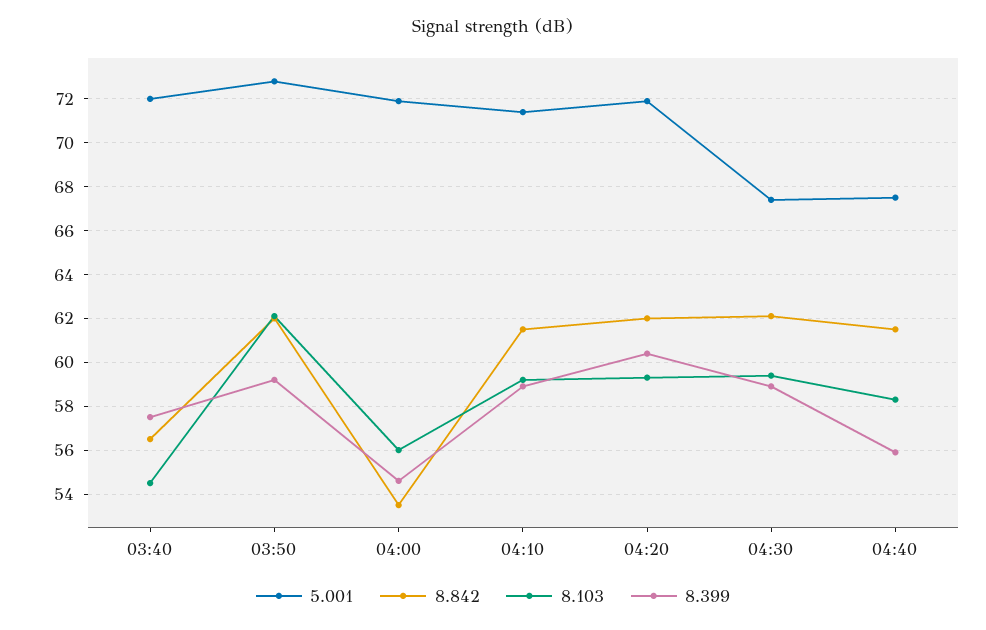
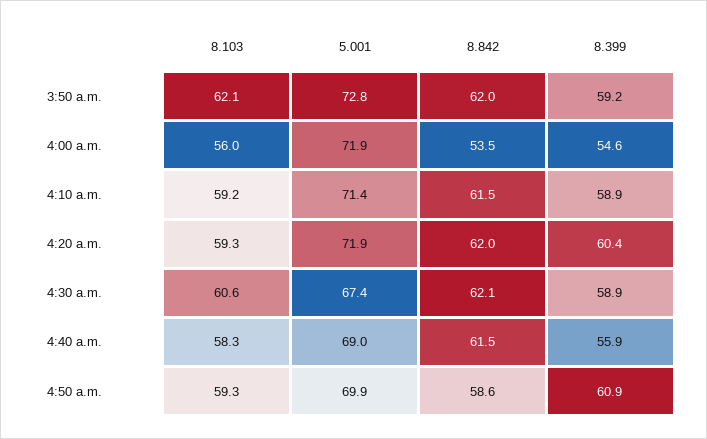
5.001, 03:40: 72 -> none
8.842, 03:40: 56.5 -> none
8.103, 03:40: 54.5 -> none
8.399, 03:40: 57.5 -> none
8.103, 04:30: 59.5 -> 60.6
5.001, 04:40: 67.5 -> 69
8.103, 4:50 a.m.: none -> 59.3
5.001, 4:50 a.m.: none -> 69.9
8.842, 4:50 a.m.: none -> 58.6
8.399, 4:50 a.m.: none -> 60.9

